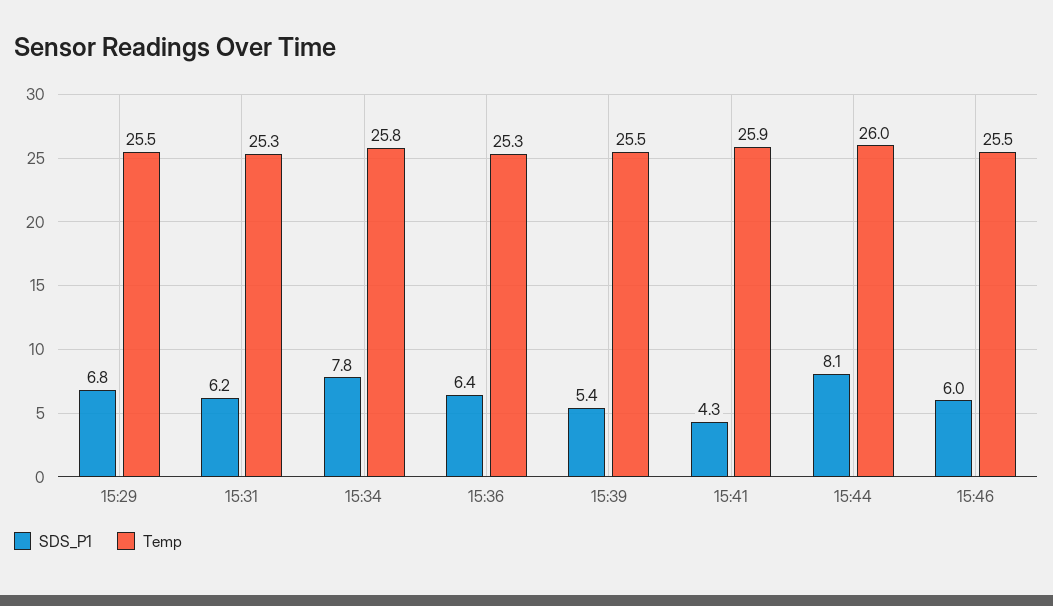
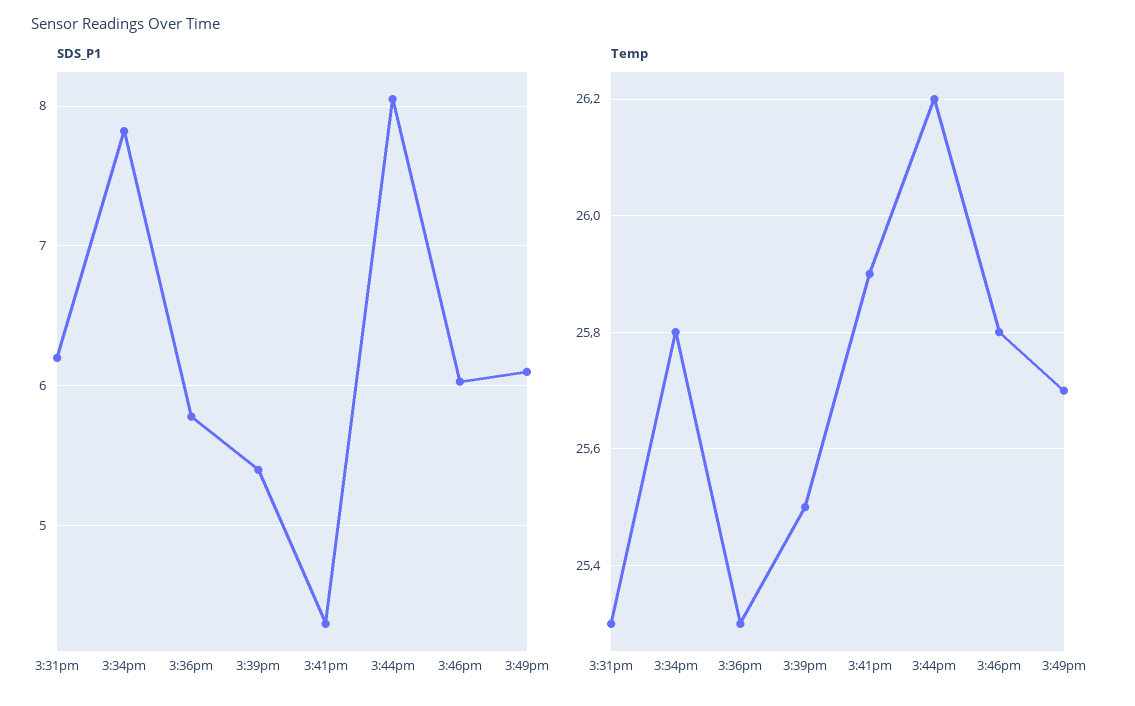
SDS_P1, 15:29: 6.8 -> none
Temp, 15:29: 25.5 -> none
SDS_P1, 15:36: 6.4 -> 5.8
Temp, 15:44: 26 -> 26.2
Temp, 15:46: 25.5 -> 25.8
SDS_P1, 3:49pm: none -> 6.1
Temp, 3:49pm: none -> 25.7

